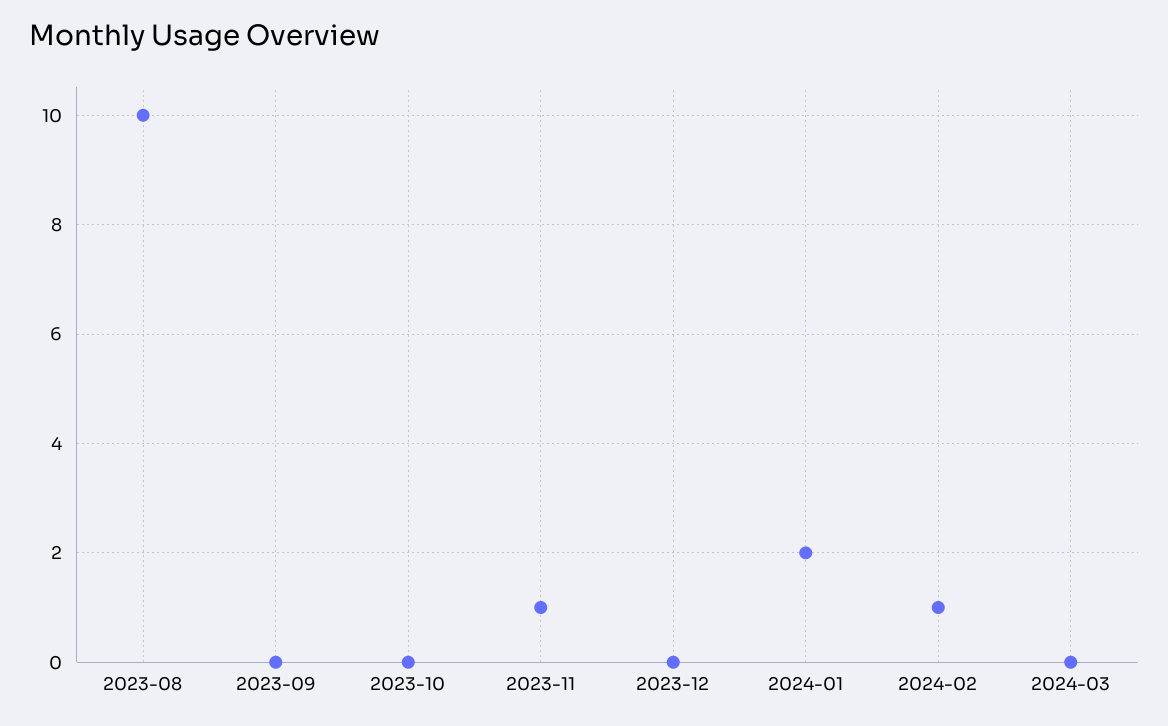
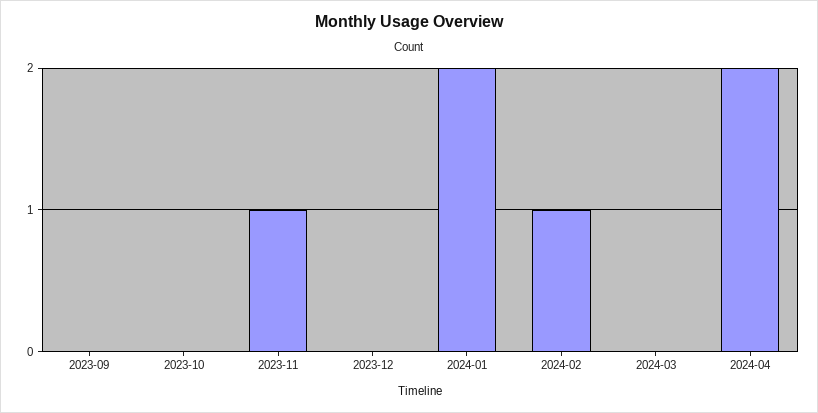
2023-08: 10 -> none
2024-04: none -> 2

